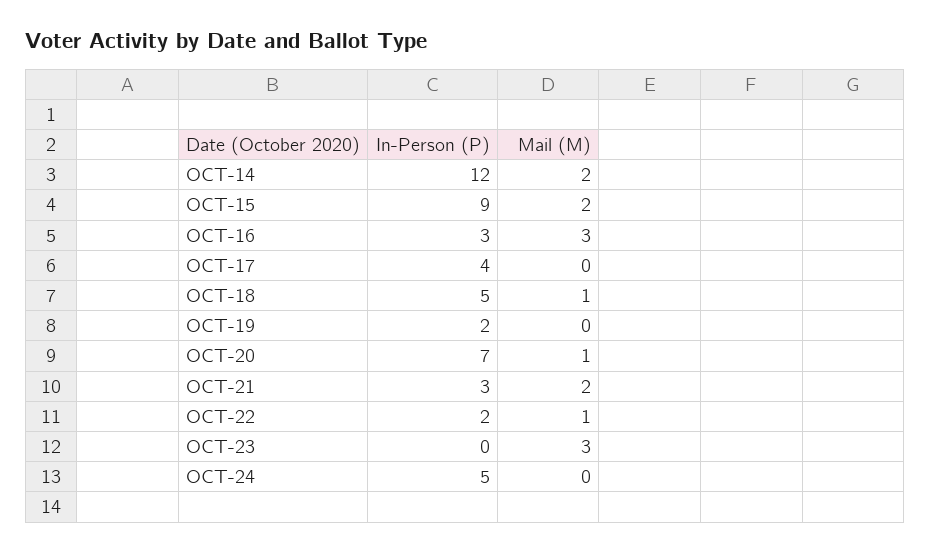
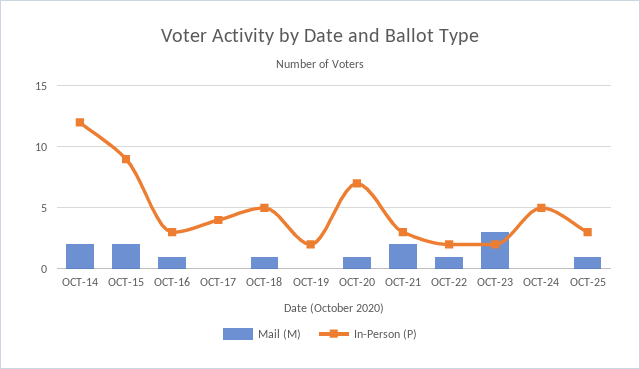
Mail (M), OCT-16: 3 -> 1
In-Person (P), OCT-23: 0 -> 2
Mail (M), OCT-25: none -> 1
In-Person (P), OCT-25: none -> 3

